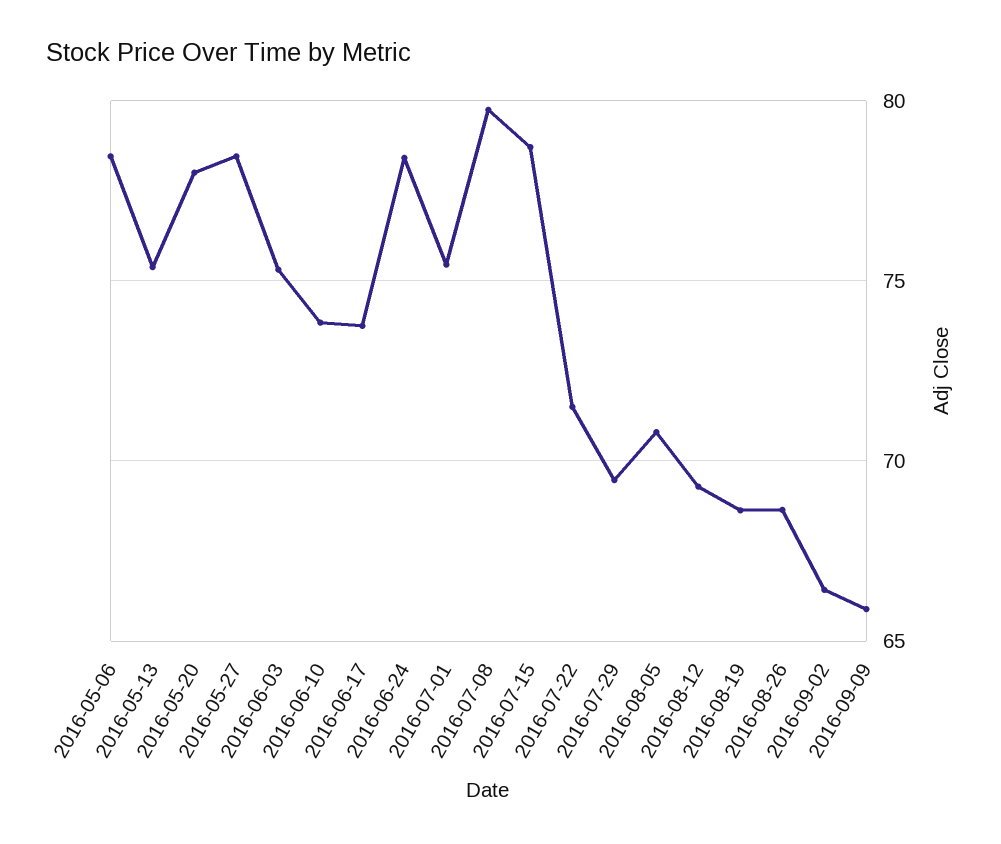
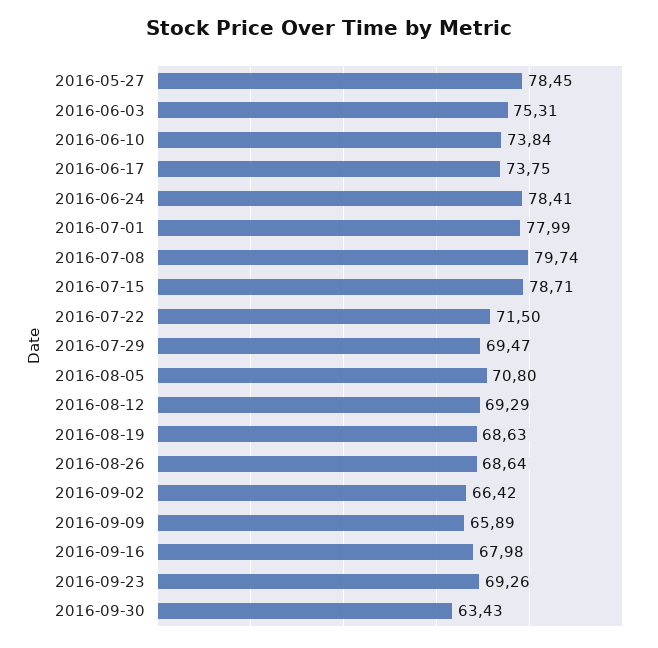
2016-05-06: 78.5 -> none
2016-05-13: 75.5 -> none
2016-05-20: 78 -> none
2016-07-01: 75.5 -> 77.99
2016-09-16: none -> 67.98
2016-09-23: none -> 69.26
2016-09-30: none -> 63.43

